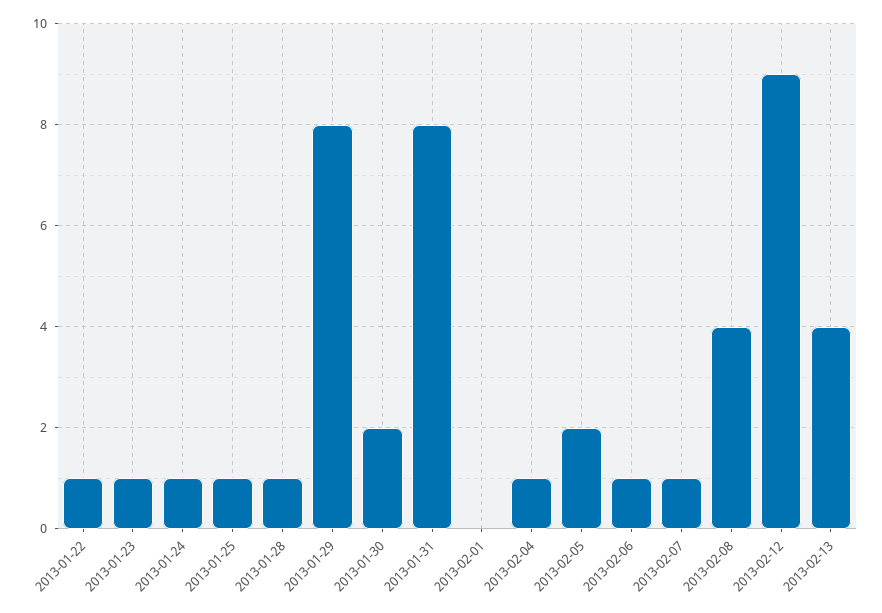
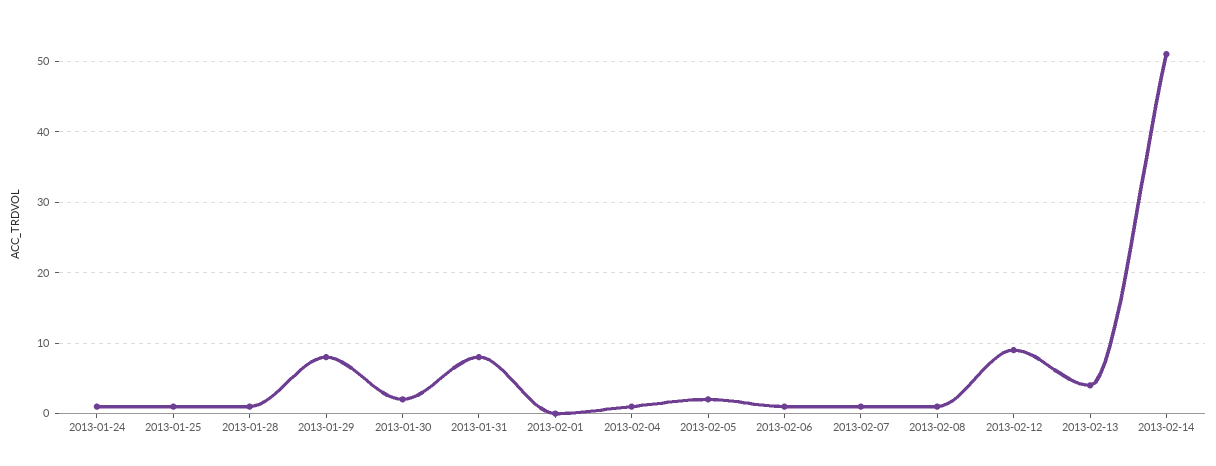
2013-01-22: 1 -> none
2013-01-23: 1 -> none
2013-02-08: 4 -> 1
2013-02-14: none -> 51

